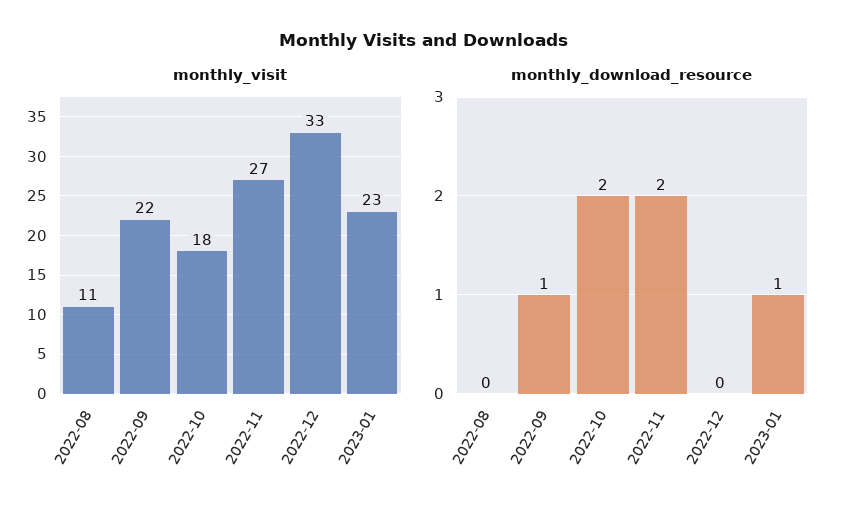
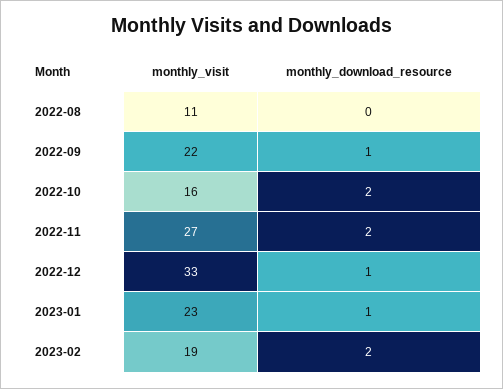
monthly_visit, 2022-10: 18 -> 16
monthly_download_resource, 2022-12: 0 -> 1
monthly_visit, 2023-02: none -> 19
monthly_download_resource, 2023-02: none -> 2

